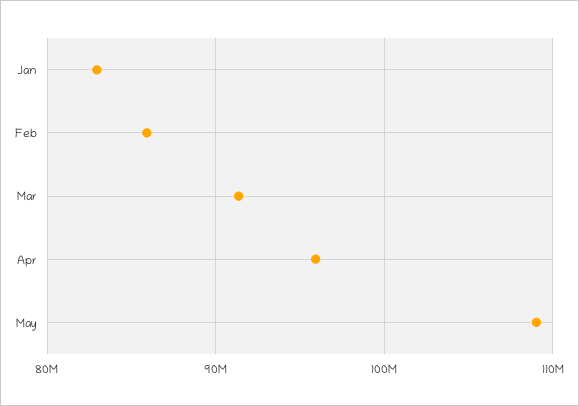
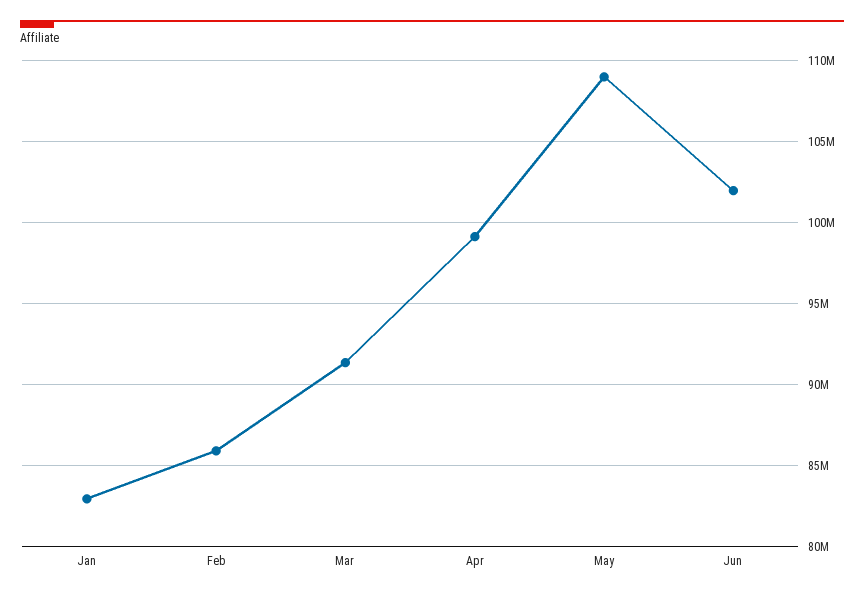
Apr: 96000000 -> 99000000
Jun: none -> 102000000

